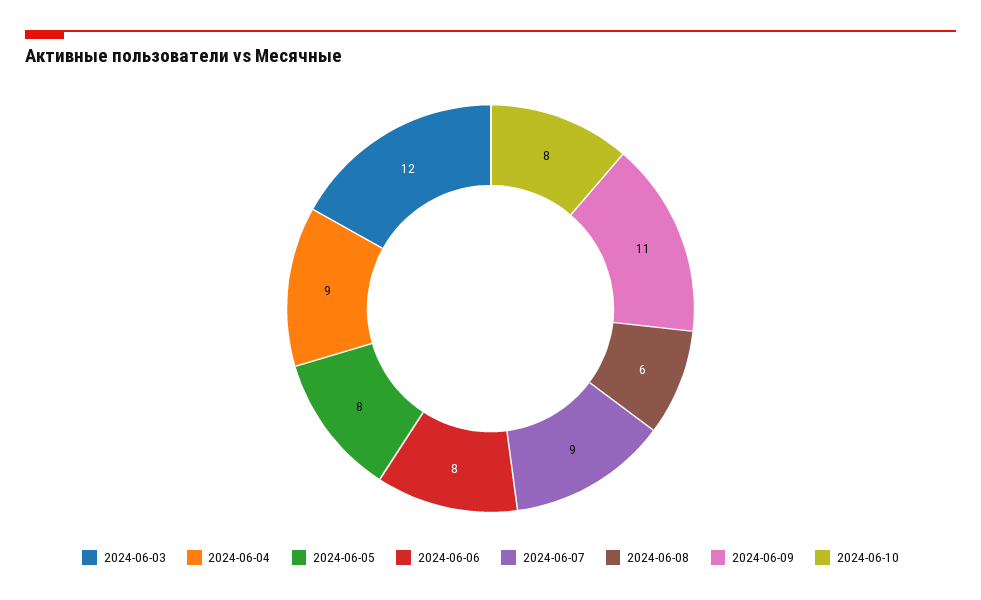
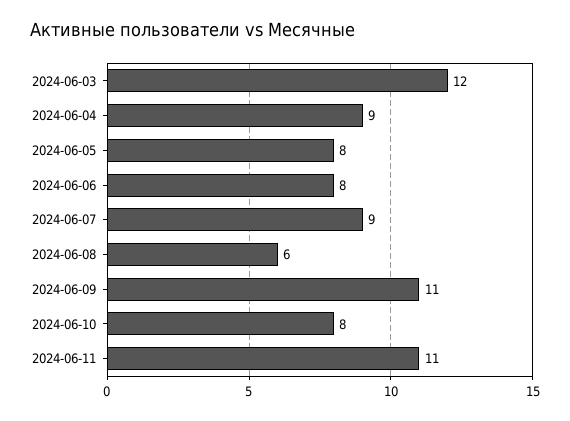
2024-06-11: none -> 11

